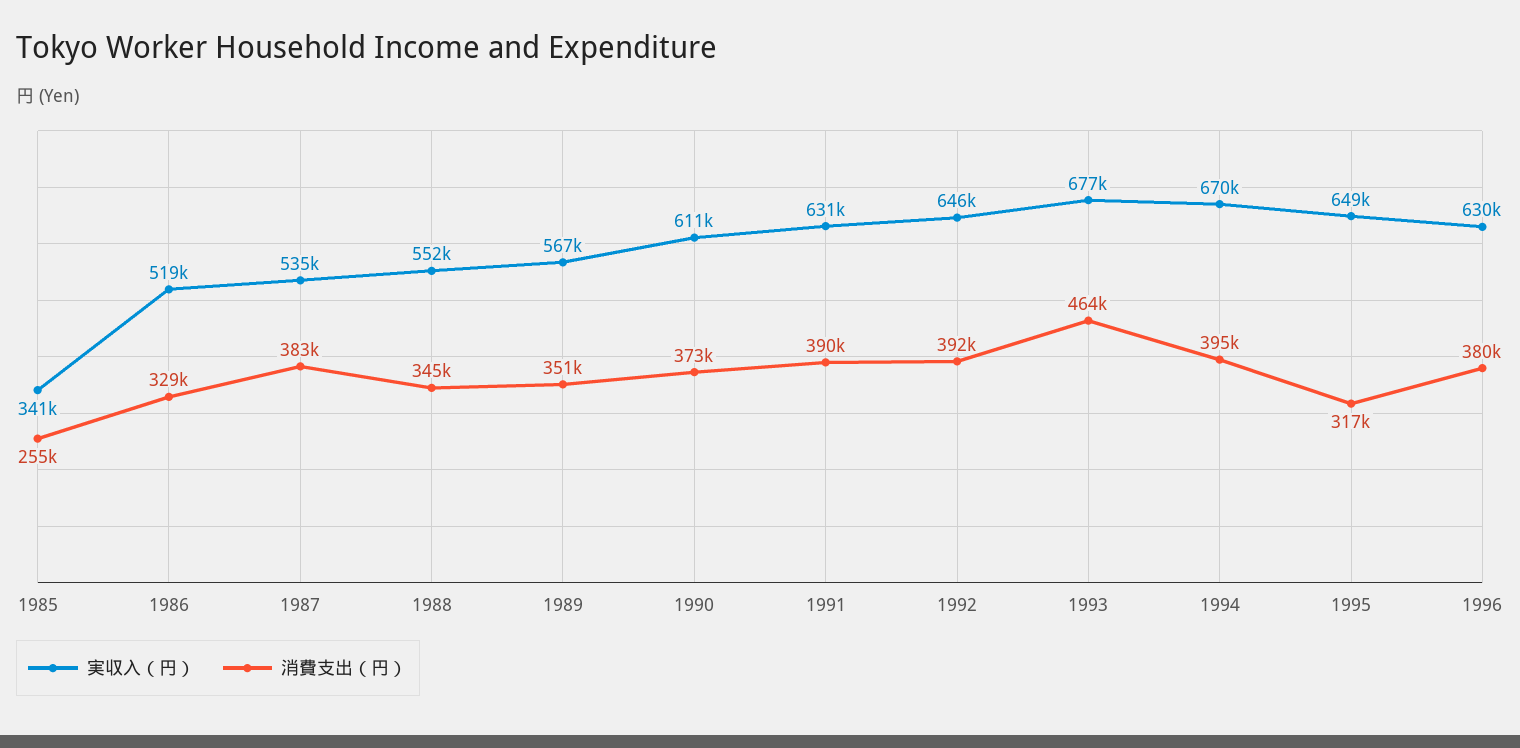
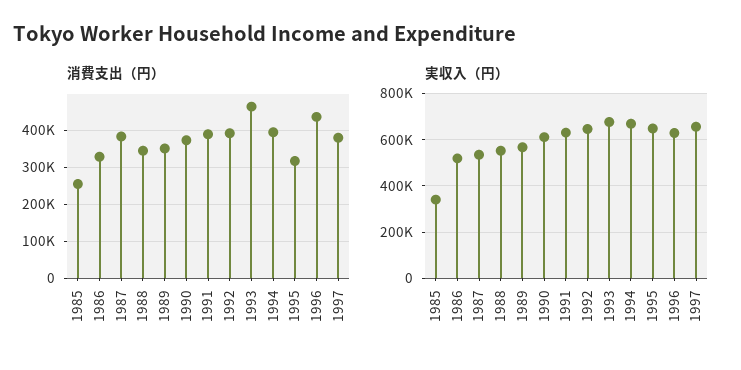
消費支出（円）, 1996: 380000 -> 440000
消費支出（円）, 1997: none -> 380000
実収入（円）, 1997: none -> 650000

